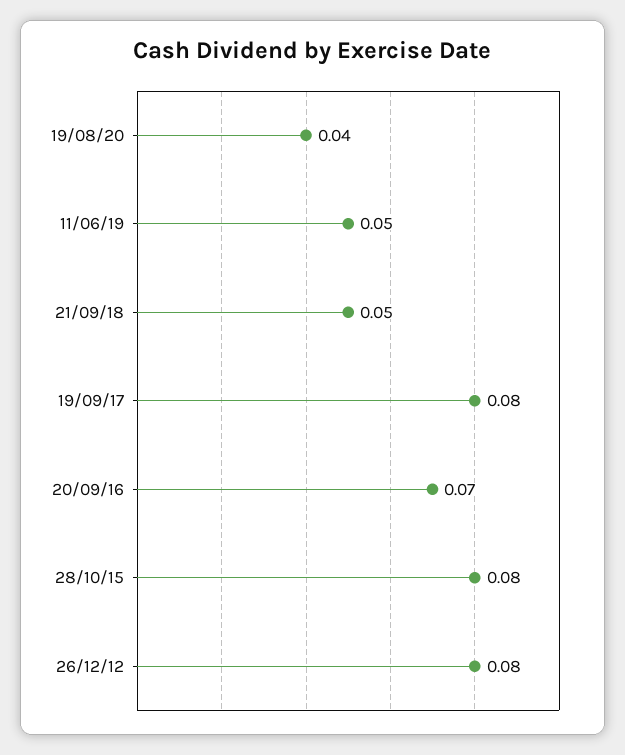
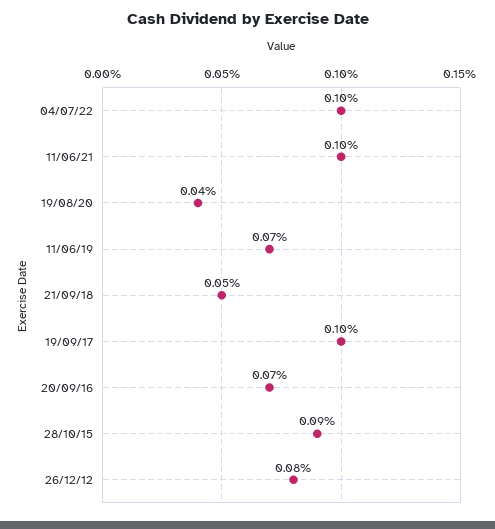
11/06/19: 0.05 -> 0.07
19/09/17: 0.08 -> 0.1
28/10/15: 0.08 -> 0.09
04/07/22: none -> 0.1
11/06/21: none -> 0.1

